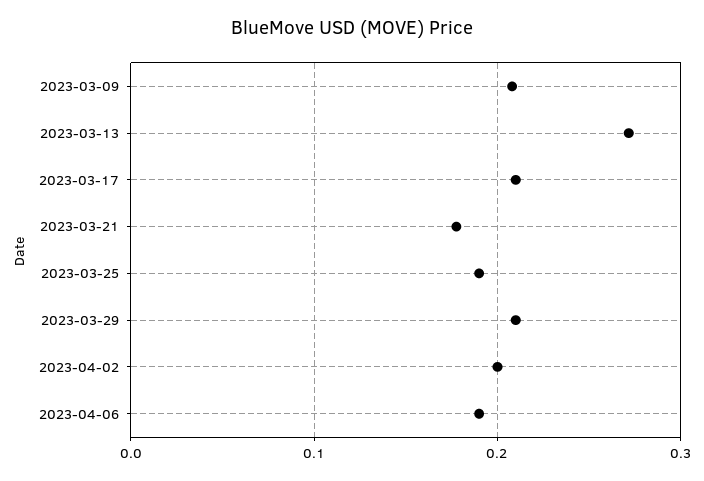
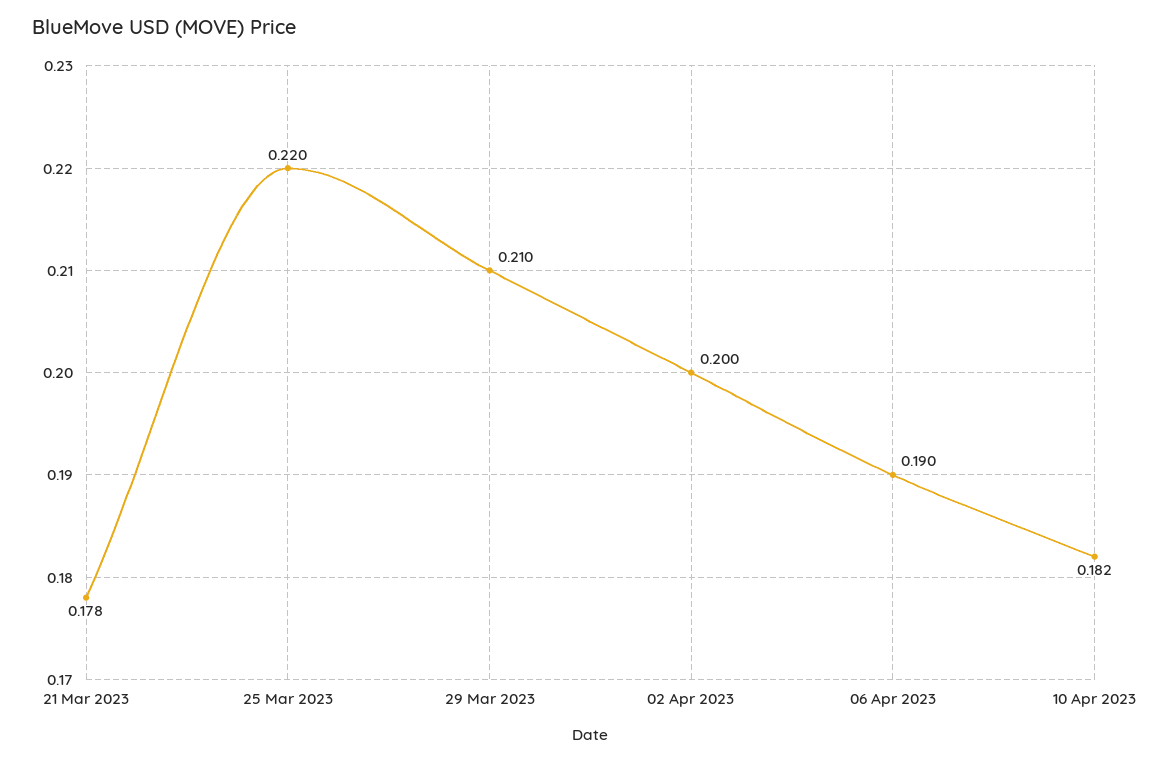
2023-03-09: 0.21 -> none
2023-03-13: 0.27 -> none
2023-03-17: 0.21 -> none
2023-03-25: 0.19 -> 0.22
10 Apr 2023: none -> 0.182

